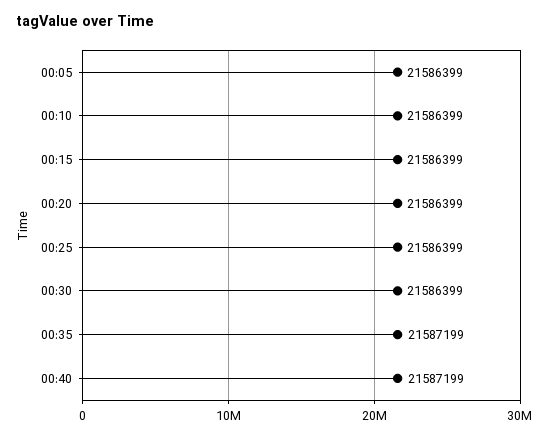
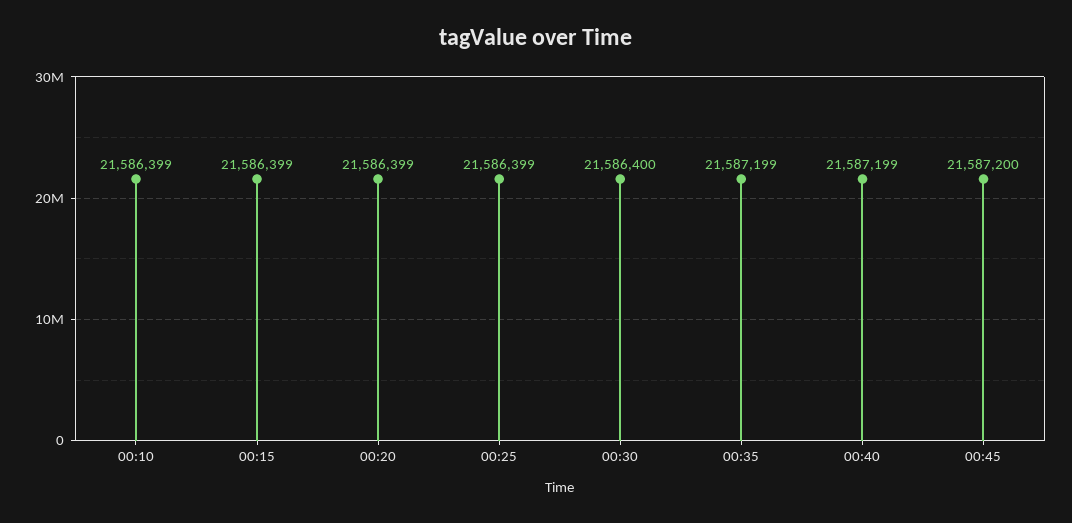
00:05: 21586399 -> none
00:30: 21586399 -> 21586400
00:45: none -> 21587200

